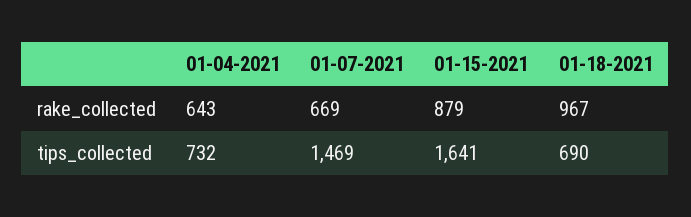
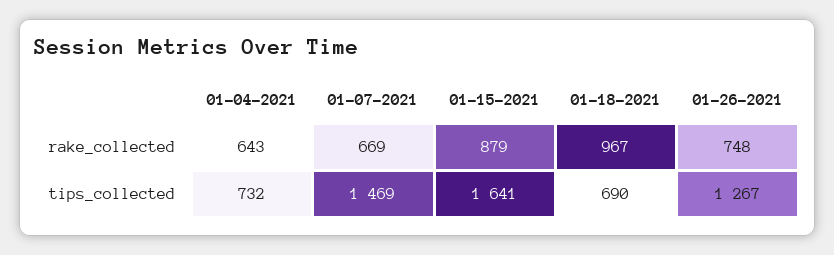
01-26-2021, rake_collected: none -> 748
01-26-2021, tips_collected: none -> 1267

